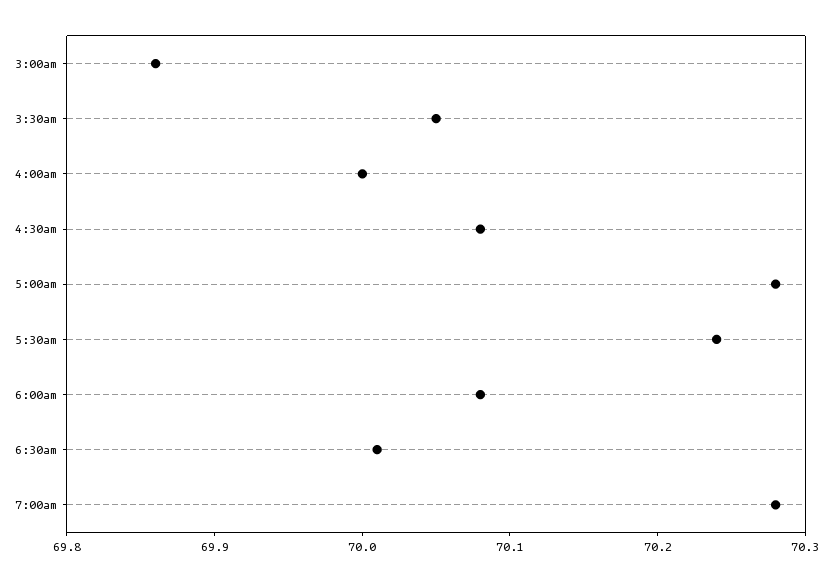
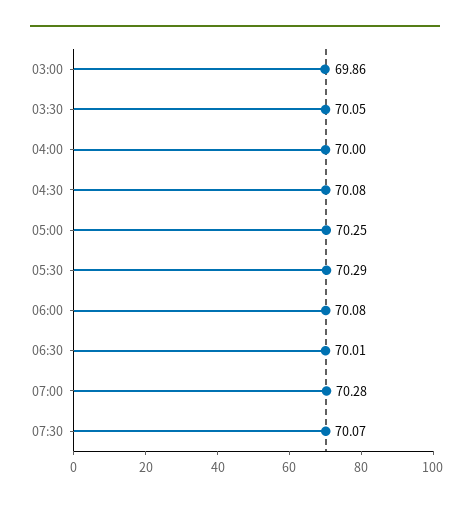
5:00am: 70.28 -> 70.25
5:30am: 70.24 -> 70.29
07:30: none -> 70.07

